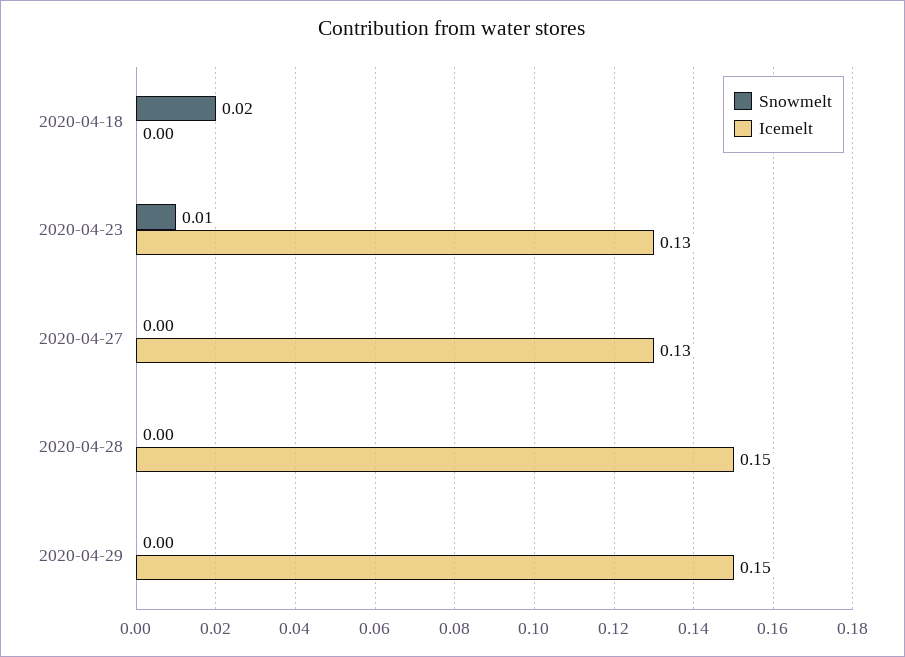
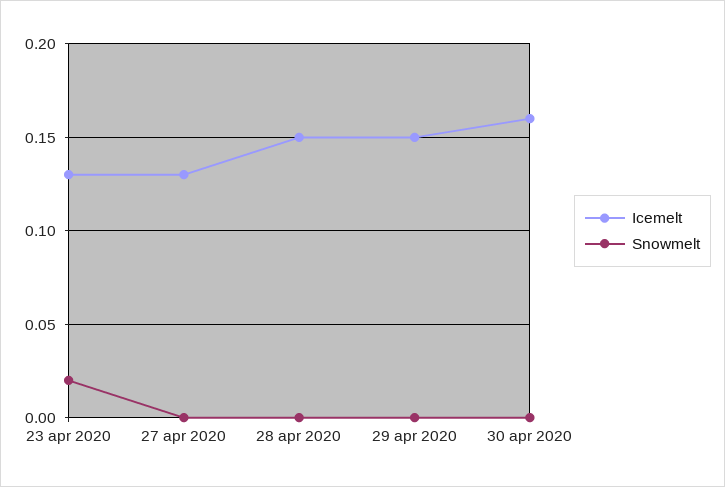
Snowmelt, 2020-04-18: 0.02 -> none
Icemelt, 2020-04-18: 0 -> none
Snowmelt, 2020-04-23: 0.01 -> 0.02
Icemelt, 30 apr 2020: none -> 0.16
Snowmelt, 30 apr 2020: none -> 0

